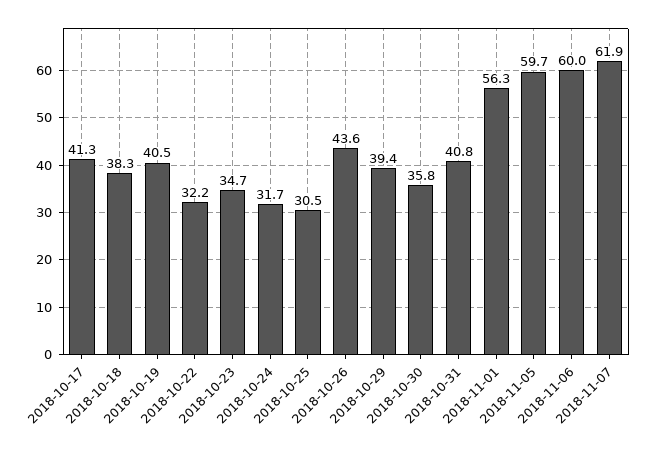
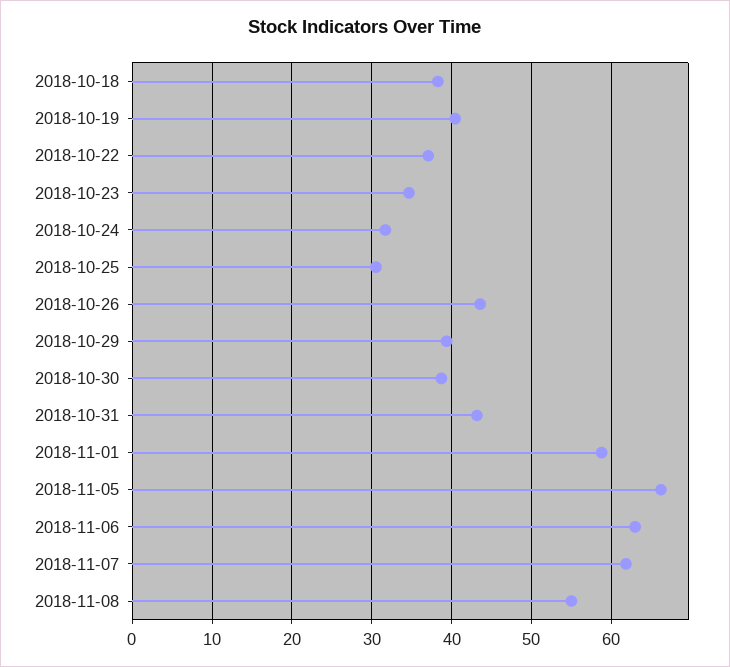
2018-10-17: 41.3 -> none
2018-10-22: 32.2 -> 37
2018-10-30: 35.8 -> 39
2018-10-31: 40.8 -> 43
2018-11-01: 56.3 -> 59
2018-11-05: 59.7 -> 66
2018-11-06: 60 -> 63
2018-11-08: none -> 55

